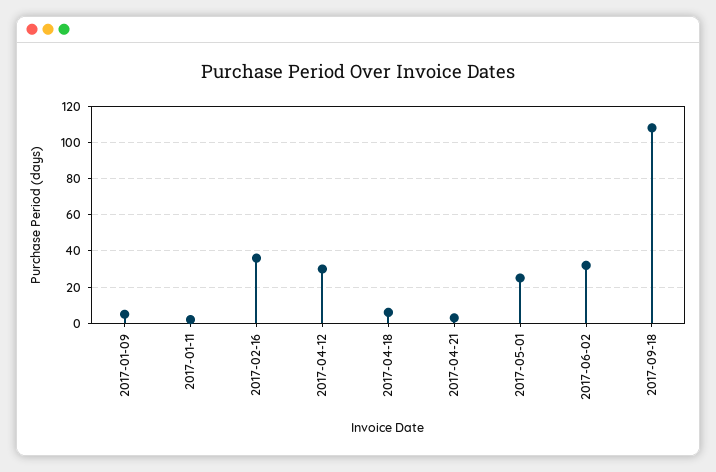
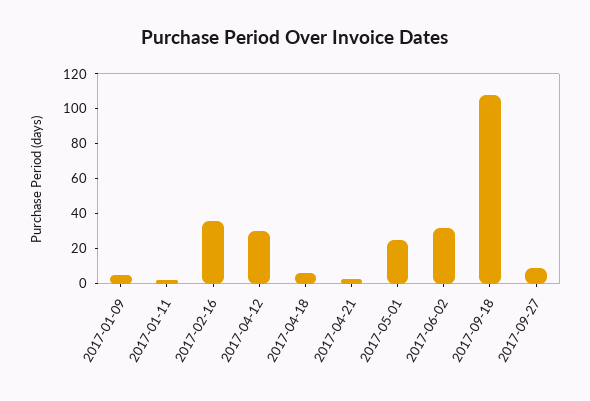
2017-09-27: none -> 10

